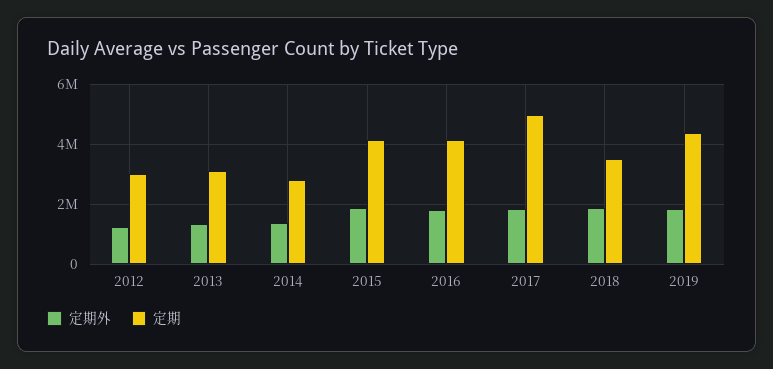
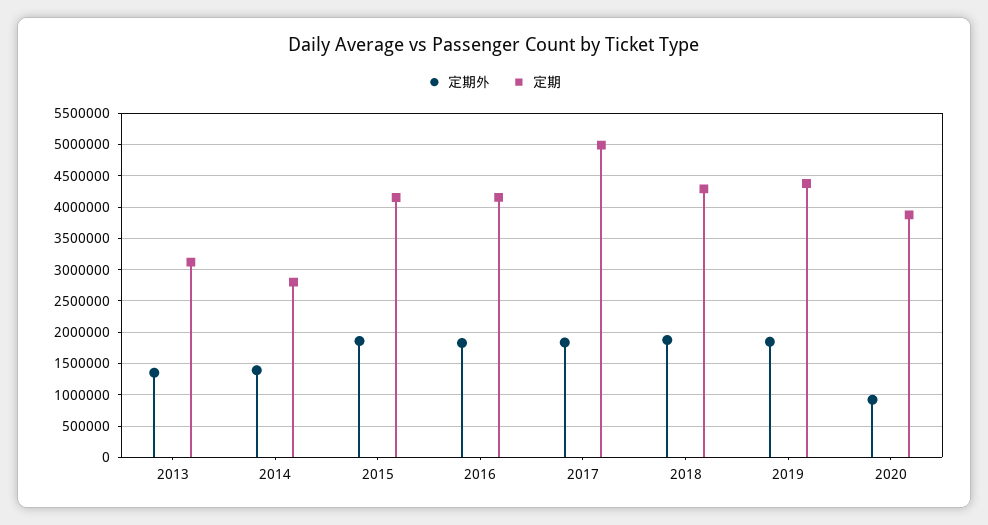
定期外, 2012: 1250000 -> none
定期, 2012: 3000000 -> none
定期, 2018: 3500000 -> 4300000
定期外, 2020: none -> 900000
定期, 2020: none -> 3900000

